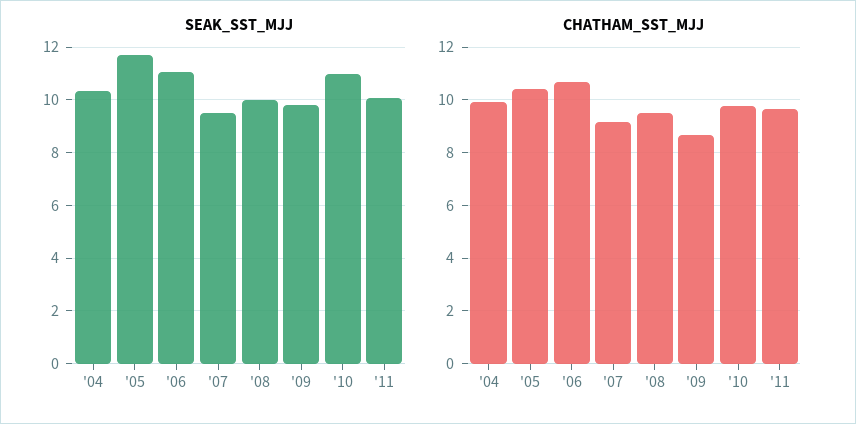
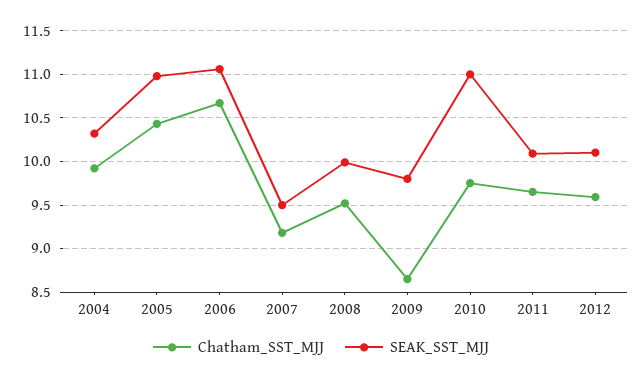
SEAK_SST_MJJ, '05: 11.75 -> 11
CHATHAM_SST_MJJ, 2012: none -> 9.6
SEAK_SST_MJJ, 2012: none -> 10.1

